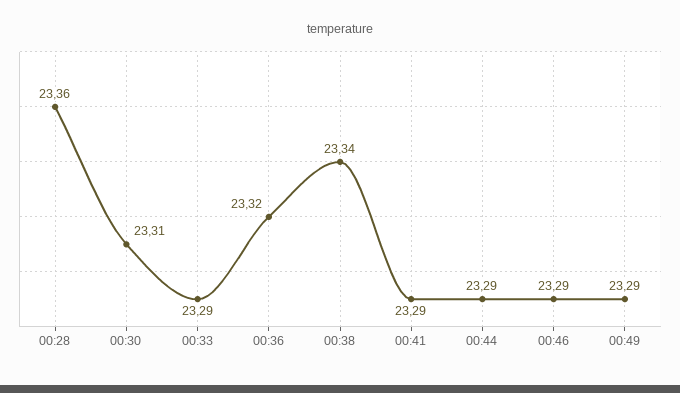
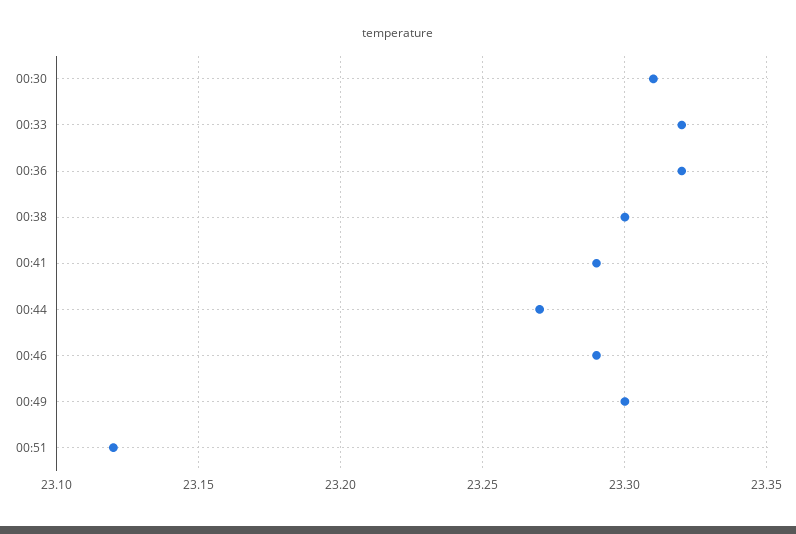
00:28: 23.36 -> none
00:33: 23.29 -> 23.32
00:38: 23.34 -> 23.3
00:44: 23.29 -> 23.27
00:49: 23.29 -> 23.3
00:51: none -> 23.12

